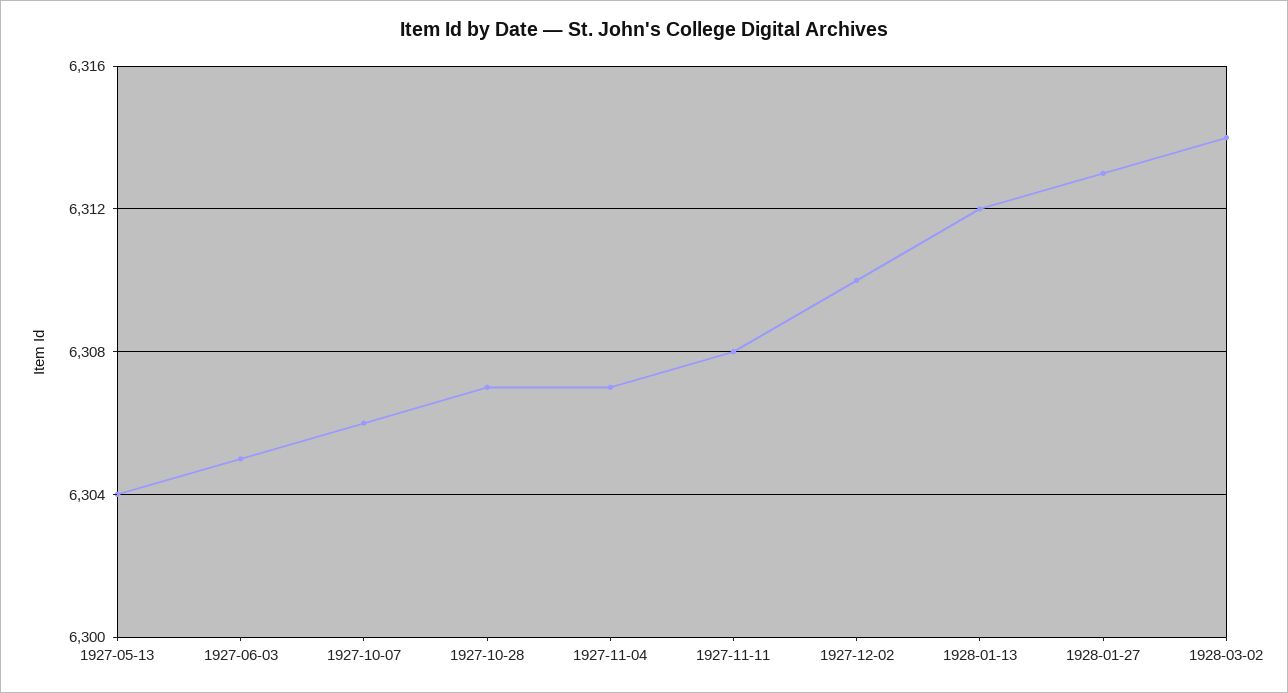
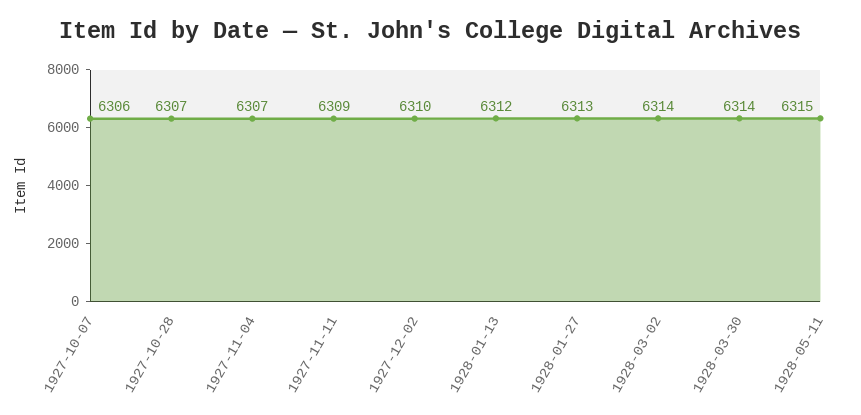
1927-05-13: 6304 -> none
1927-06-03: 6305 -> none
1927-11-11: 6308 -> 6309
1928-03-30: none -> 6314
1928-05-11: none -> 6315

